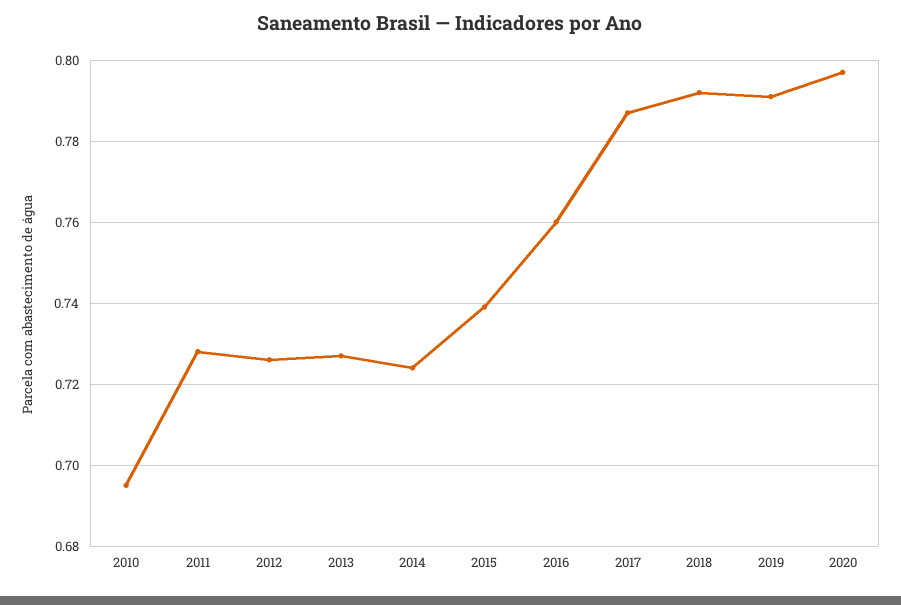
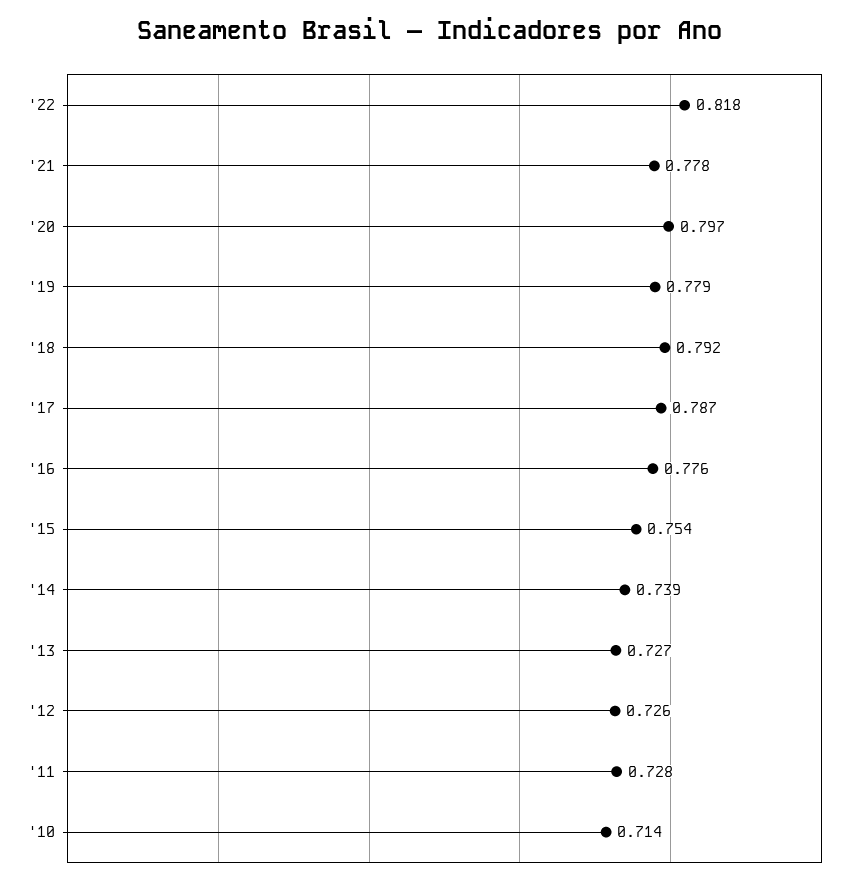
2010: 0.695 -> 0.714
2014: 0.725 -> 0.739
2015: 0.74 -> 0.754
2016: 0.76 -> 0.776
2019: 0.79 -> 0.779
'22: none -> 0.818
'21: none -> 0.778

